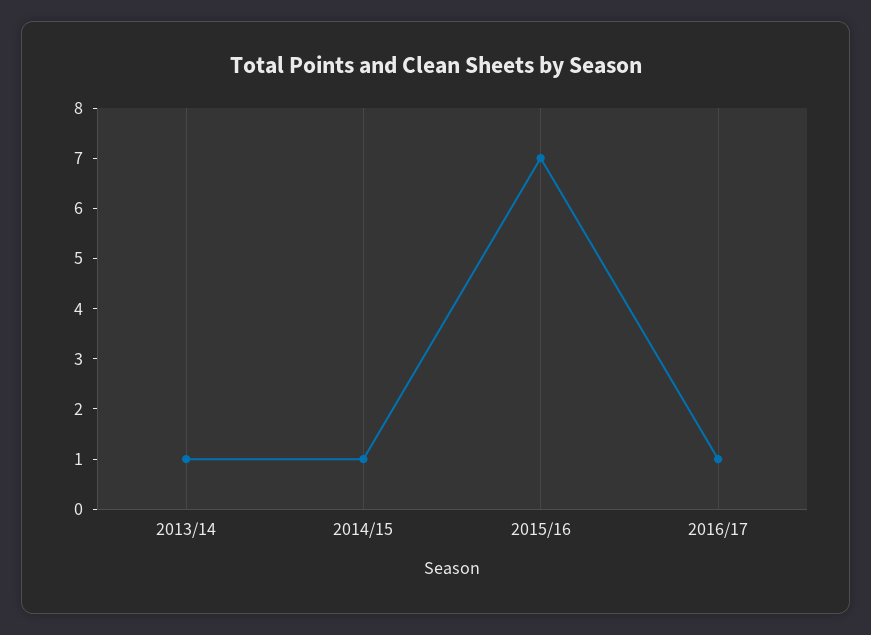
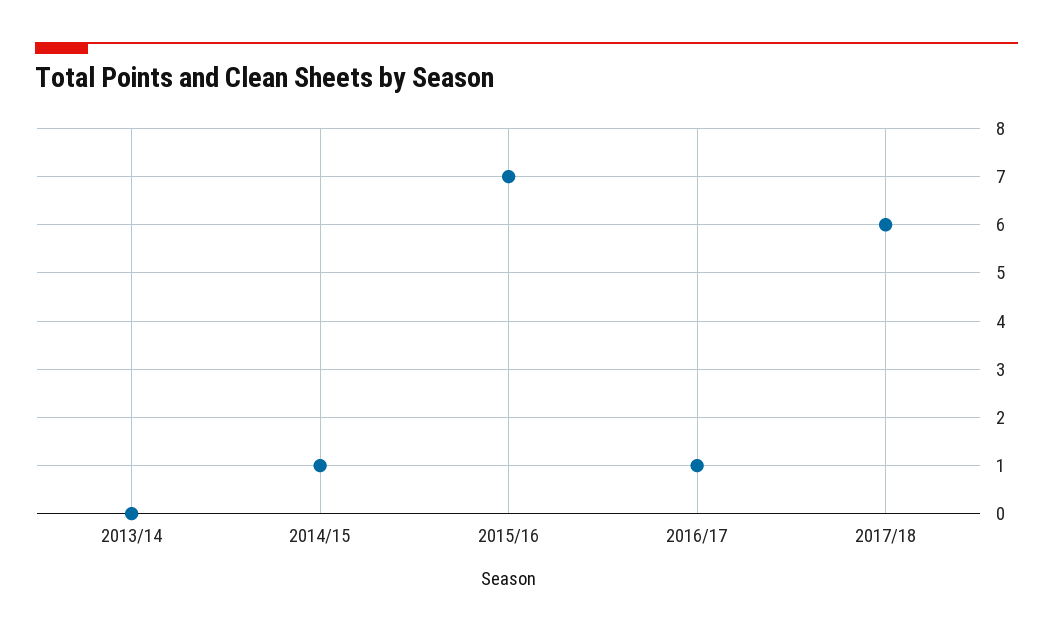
2013/14: 1 -> 0
2017/18: none -> 6

